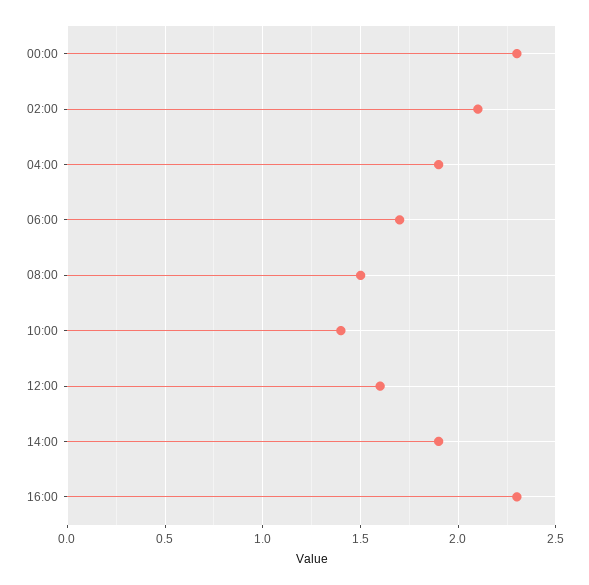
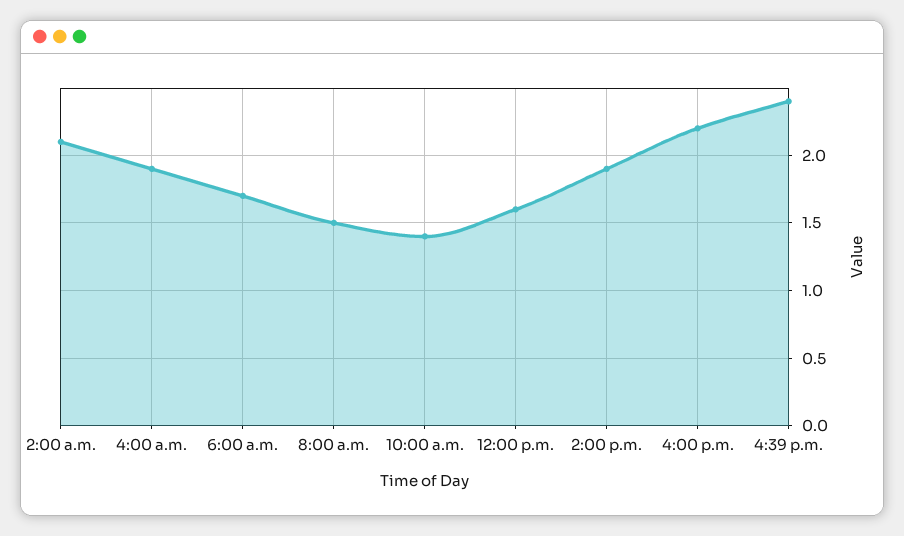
00:00: 2.3 -> none
16:00: 2.3 -> 2.2
4:39 p.m.: none -> 2.4

